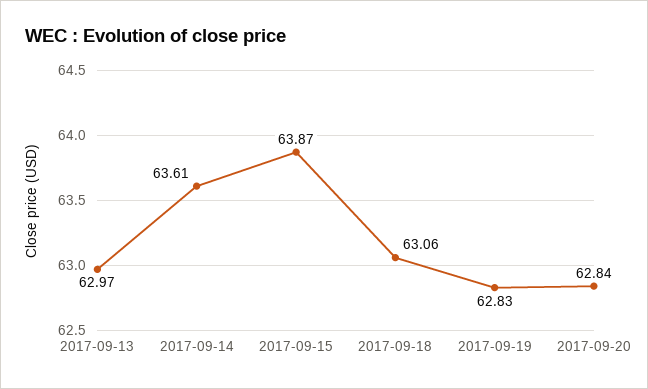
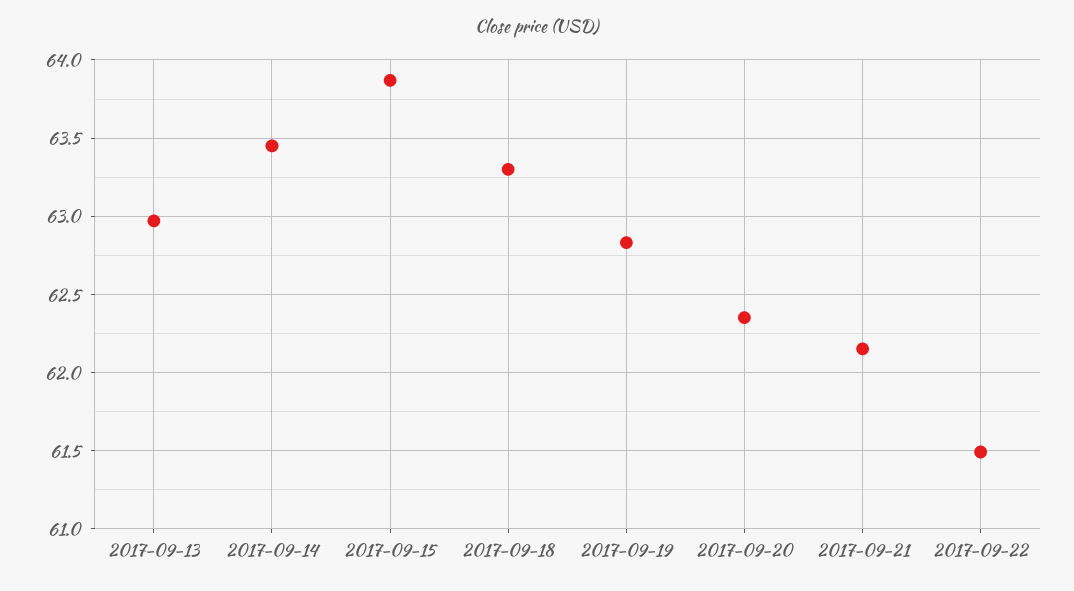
2017-09-14: 63.61 -> 63.45
2017-09-18: 63.06 -> 63.3
2017-09-20: 62.84 -> 62.35
2017-09-21: none -> 62.15
2017-09-22: none -> 61.5

